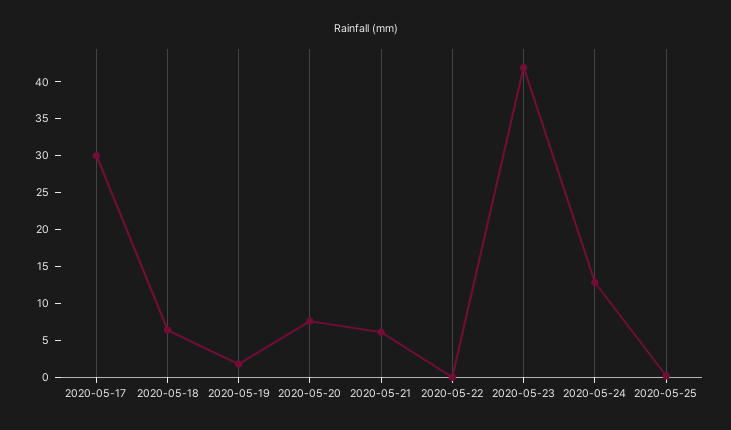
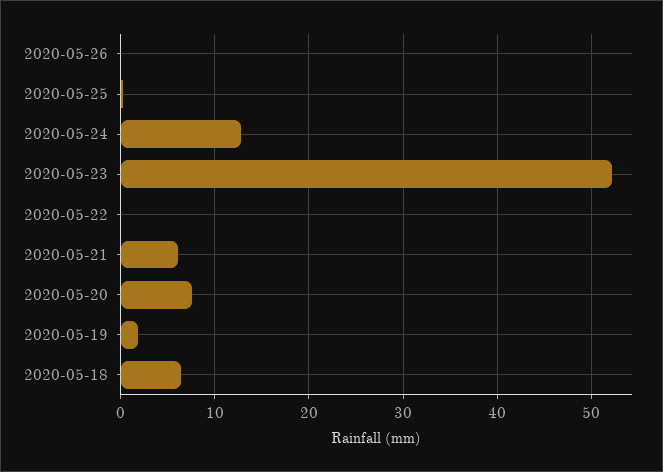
2020-05-17: 30 -> none
2020-05-23: 42.5 -> 52
2020-05-26: none -> 0

